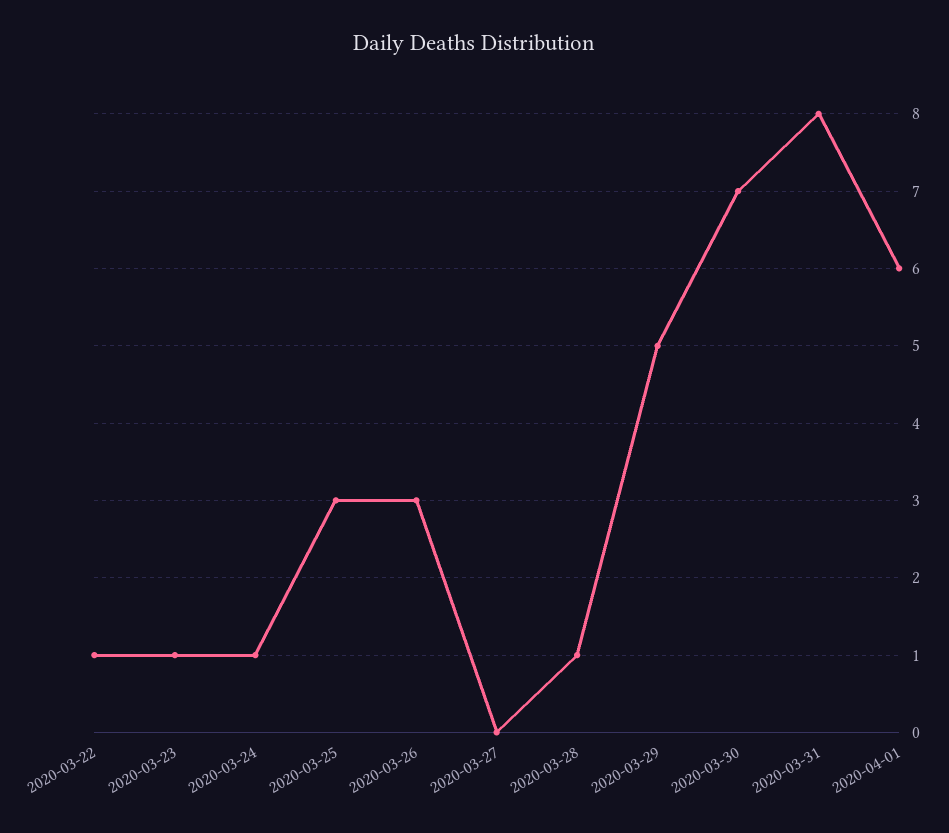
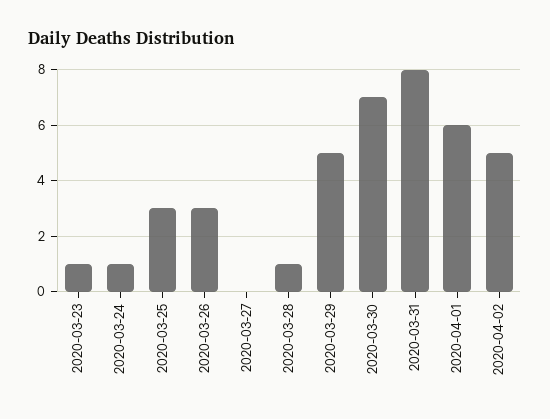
2020-03-22: 1 -> none
2020-04-02: none -> 5

